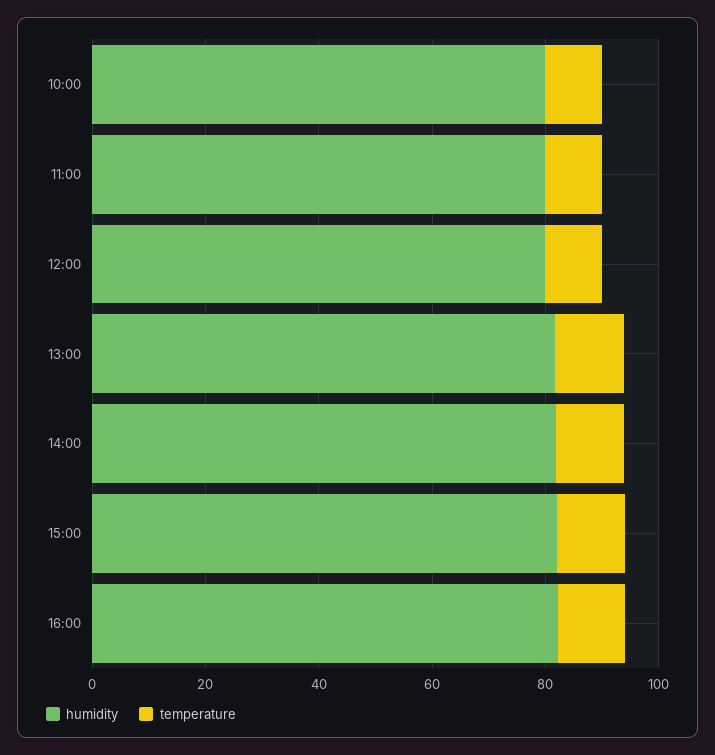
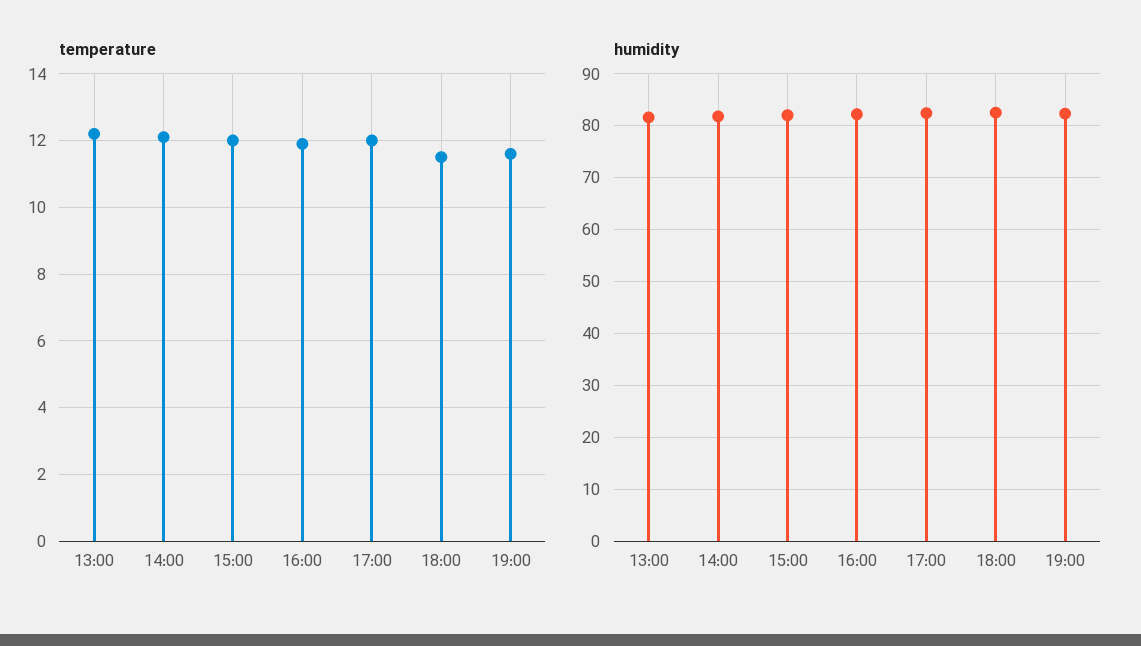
humidity, 10:00: 80 -> none
temperature, 10:00: 10 -> none
humidity, 11:00: 80 -> none
temperature, 11:00: 10 -> none
humidity, 12:00: 80 -> none
temperature, 12:00: 10 -> none
temperature, 17:00: none -> 12
temperature, 18:00: none -> 11.5
temperature, 19:00: none -> 11.5
humidity, 17:00: none -> 82
humidity, 18:00: none -> 82
humidity, 19:00: none -> 82

